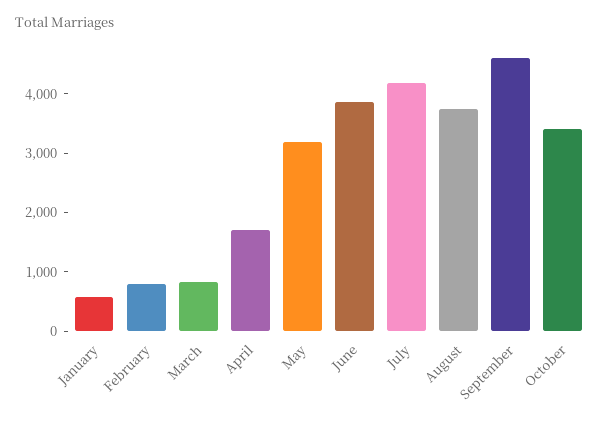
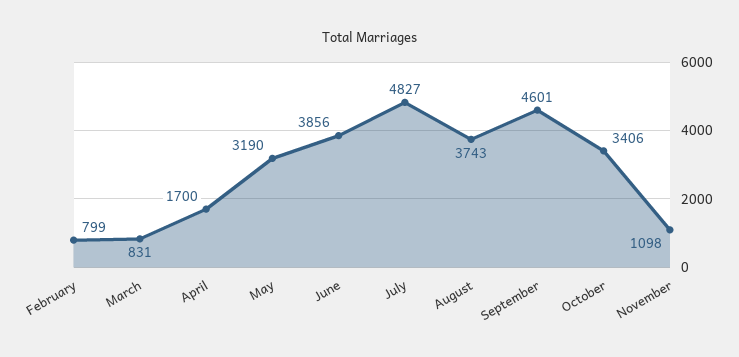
January: 600 -> none
July: 4200 -> 4827
November: none -> 1098

